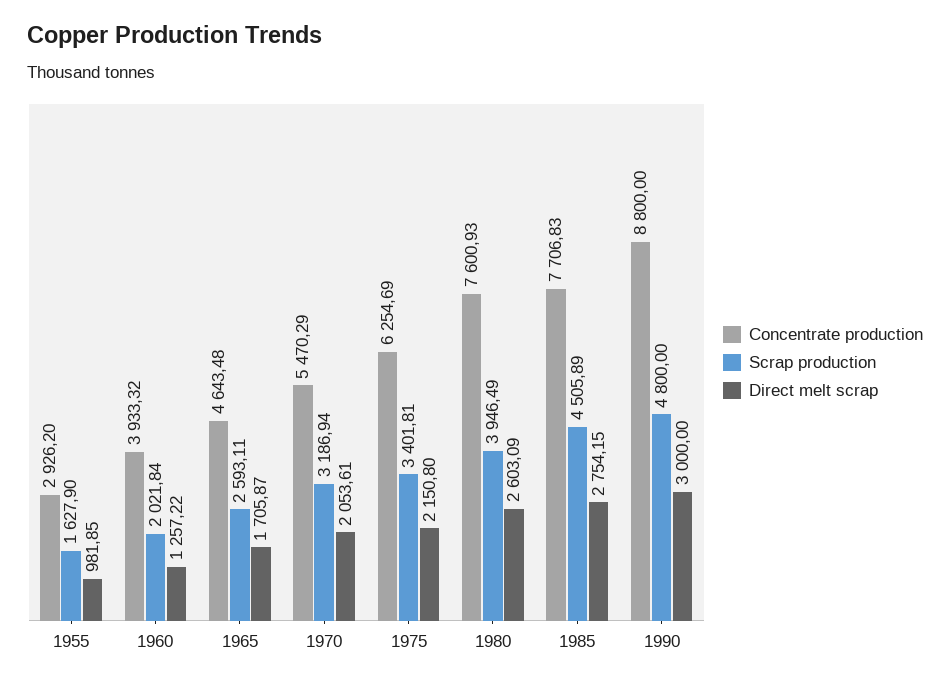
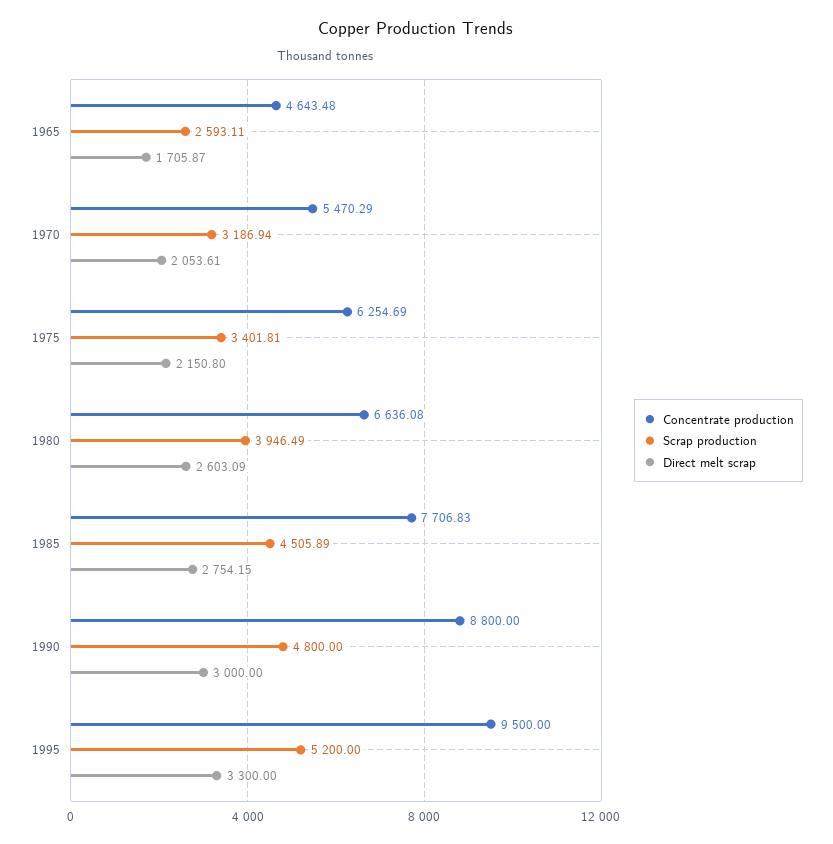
Concentrate production, 1955: 2926.2 -> none
Scrap production, 1955: 1627.9 -> none
Direct melt scrap, 1955: 981.85 -> none
Concentrate production, 1960: 3933.32 -> none
Scrap production, 1960: 2021.84 -> none
Direct melt scrap, 1960: 1257.22 -> none
Concentrate production, 1980: 7600.93 -> 6636.08
Concentrate production, 1995: none -> 9500
Scrap production, 1995: none -> 5200
Direct melt scrap, 1995: none -> 3300

